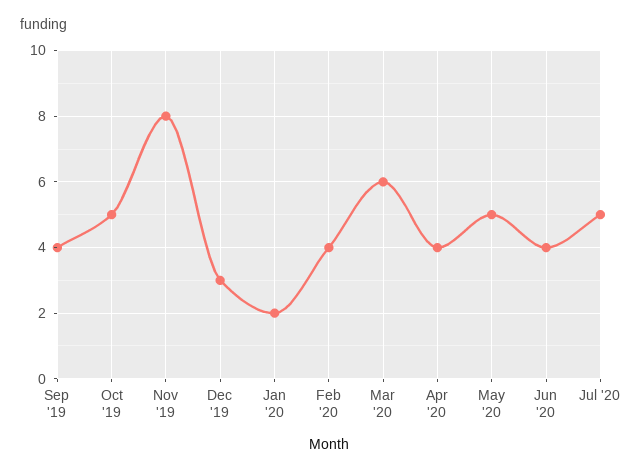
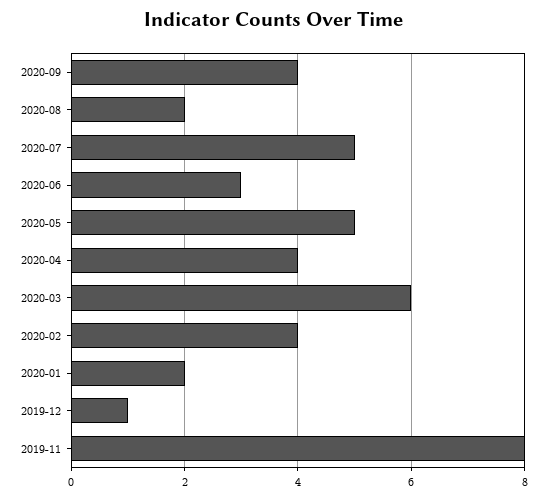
Sep '19: 4 -> none
Oct '19: 5 -> none
Dec '19: 3 -> 1
Jun '20: 4 -> 3
2020-09: none -> 4
2020-08: none -> 2

